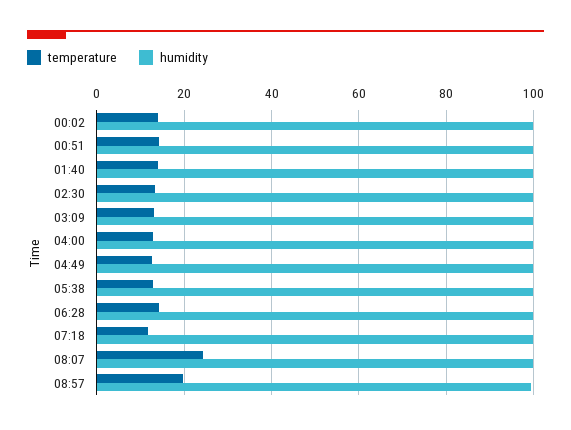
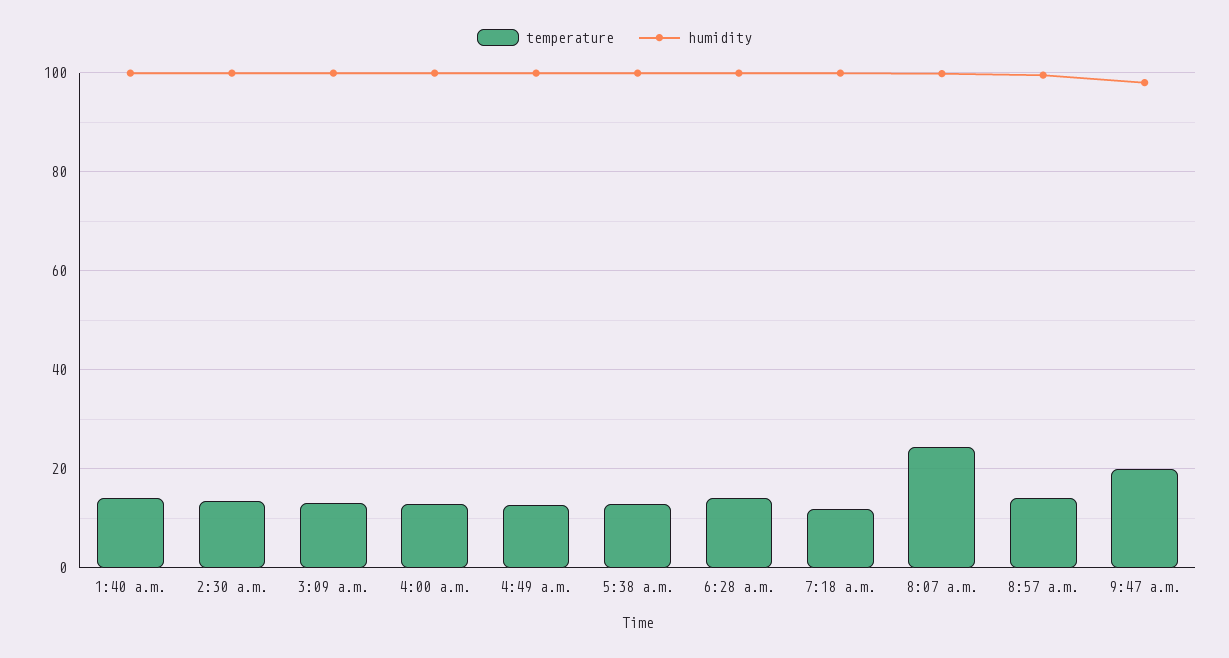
temperature, 00:02: 14 -> none
humidity, 00:02: 100 -> none
temperature, 00:51: 14 -> none
humidity, 00:51: 100 -> none
temperature, 08:57: 20 -> 14
temperature, 9:47 a.m.: none -> 20
humidity, 9:47 a.m.: none -> 98

